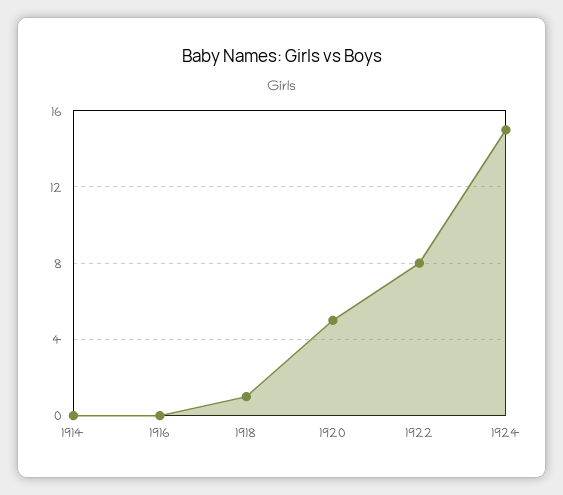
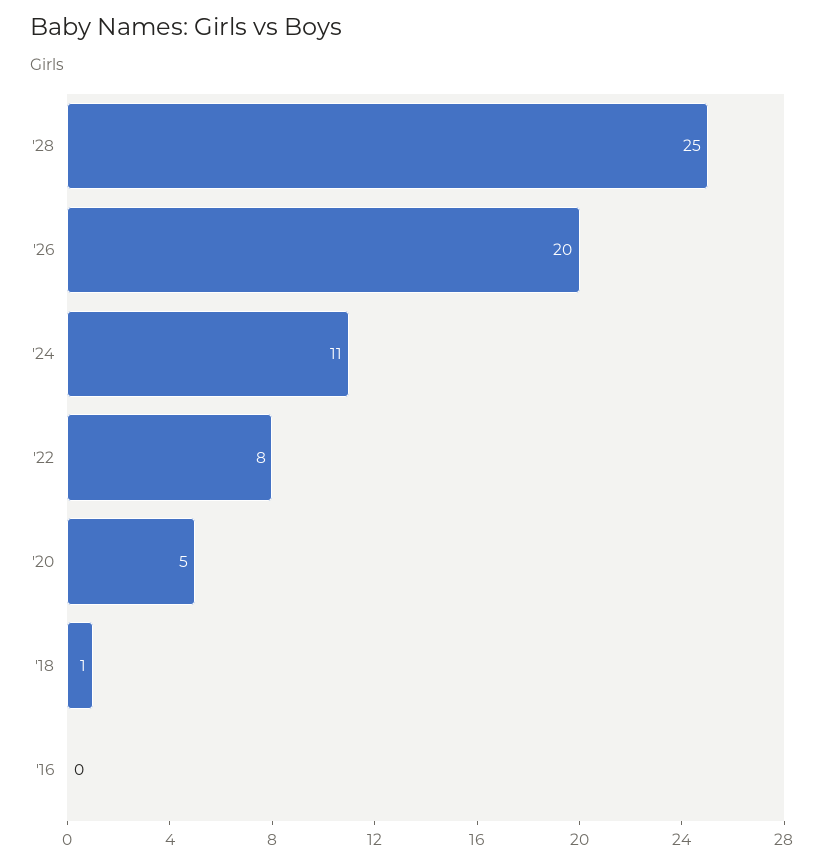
1914: 0 -> none
1924: 15 -> 11
'28: none -> 25
'26: none -> 20

